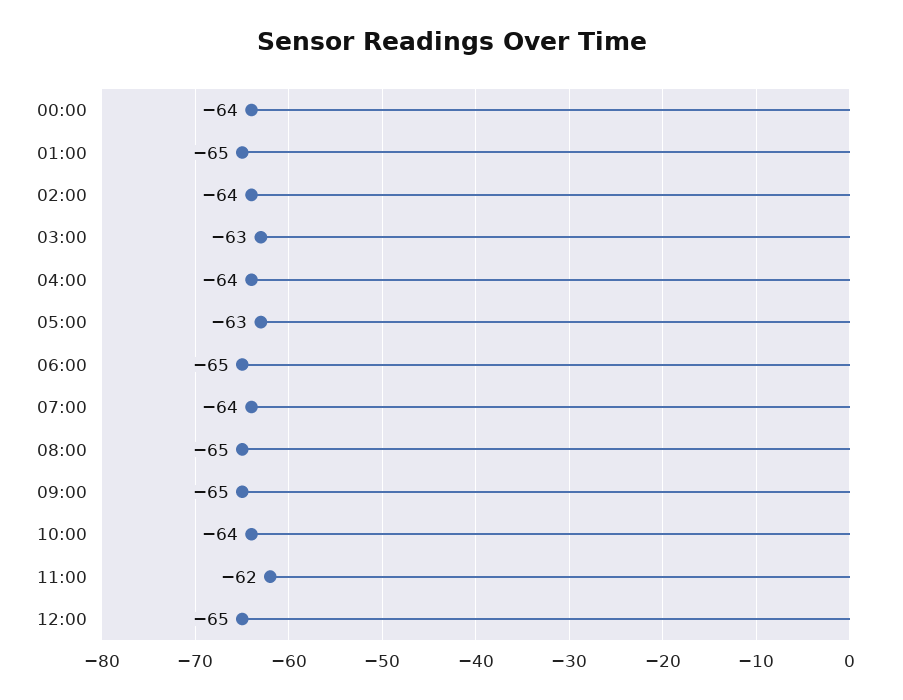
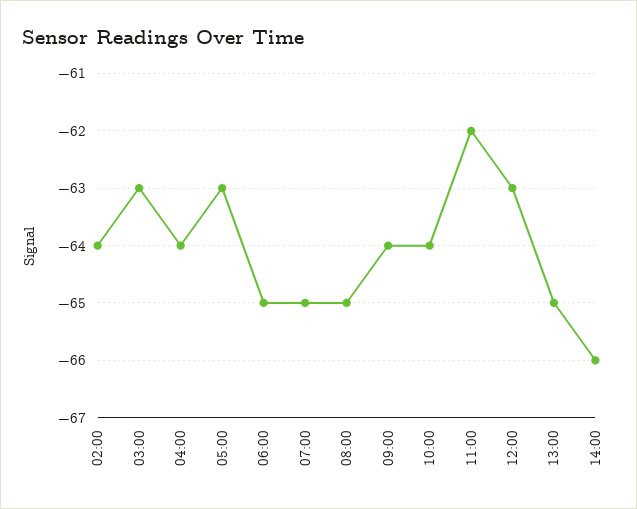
00:00: -64 -> none
01:00: -65 -> none
07:00: -64 -> -65
09:00: -65 -> -64
12:00: -65 -> -63
13:00: none -> -65
14:00: none -> -66

